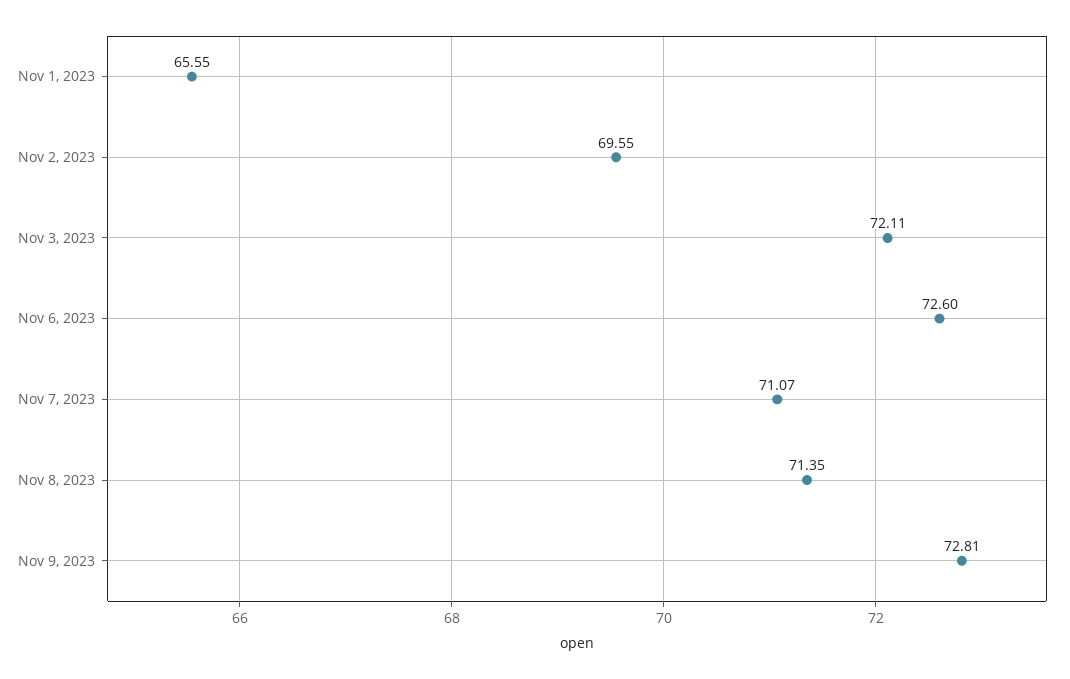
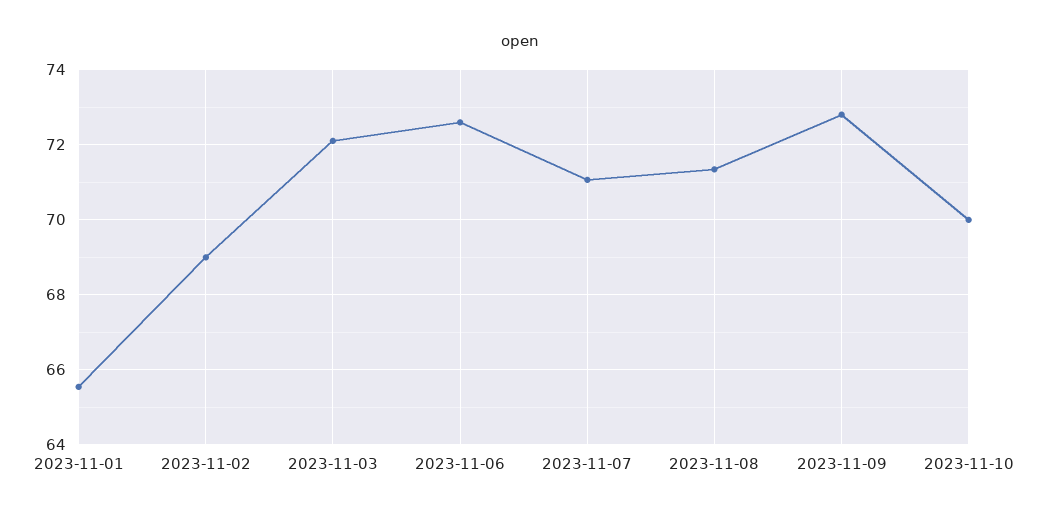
Nov 2, 2023: 69.55 -> 69
2023-11-10: none -> 70

